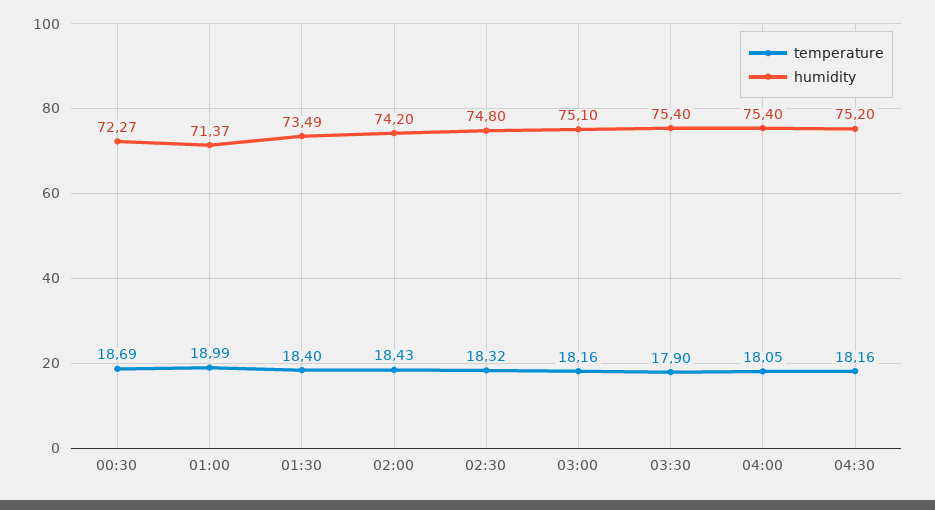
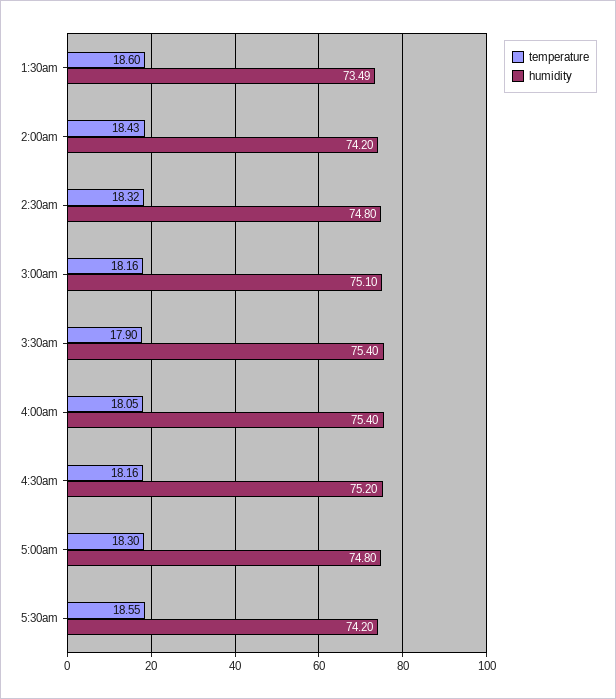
temperature, 00:30: 18.69 -> none
humidity, 00:30: 72.27 -> none
temperature, 01:00: 18.99 -> none
humidity, 01:00: 71.37 -> none
temperature, 01:30: 18.4 -> 18.6
temperature, 5:00am: none -> 18.3
humidity, 5:00am: none -> 74.8
temperature, 5:30am: none -> 18.55
humidity, 5:30am: none -> 74.2

